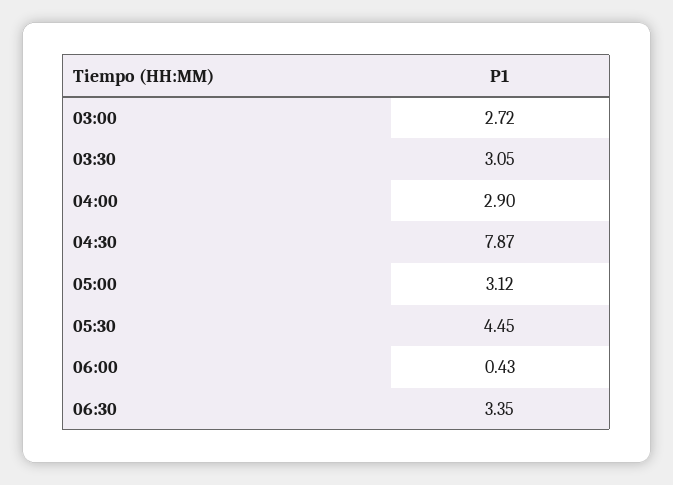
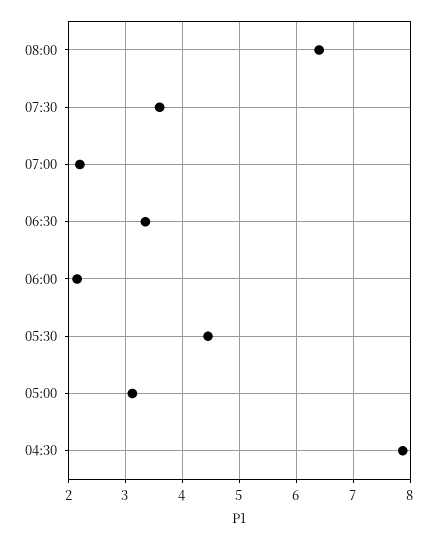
03:00: 2.72 -> none
03:30: 3.05 -> none
04:00: 2.9 -> none
06:00: 0.43 -> 2.2
08:00: none -> 6.4
07:30: none -> 3.6
07:00: none -> 2.2

